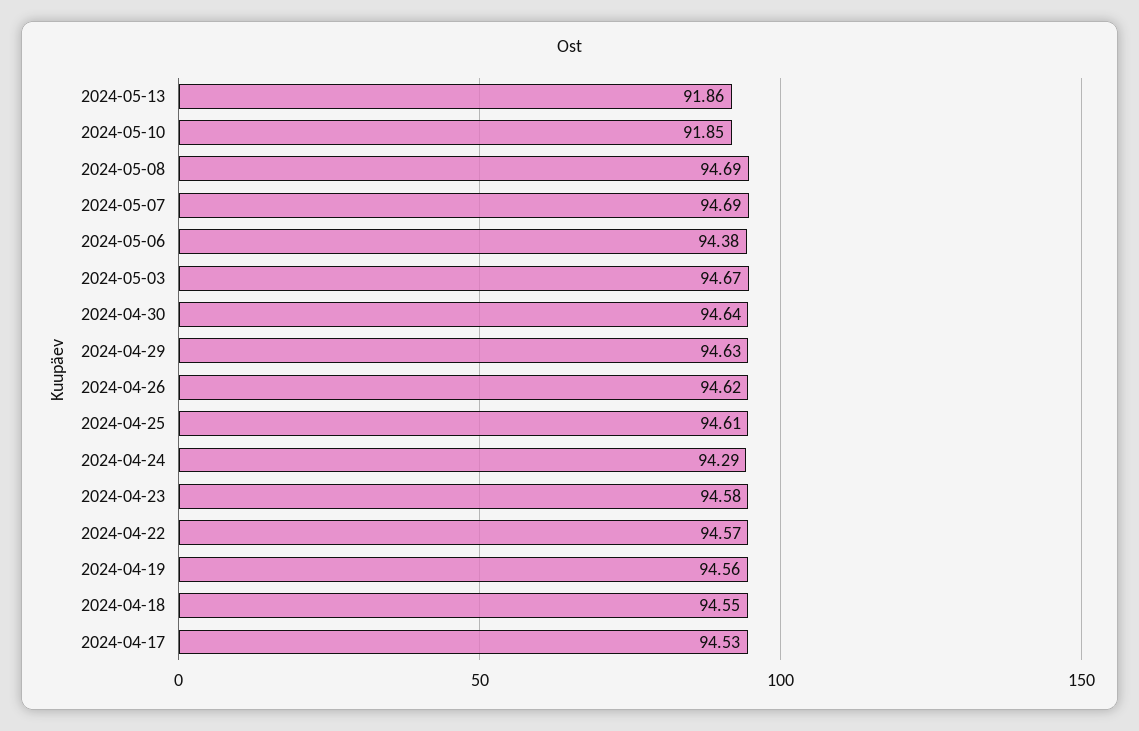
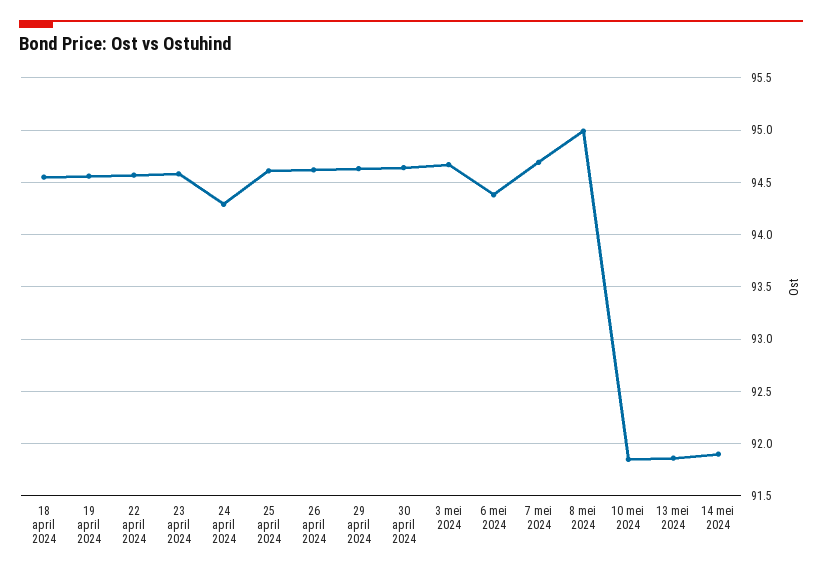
2024-05-08: 94.69 -> 95
2024-04-17: 94.53 -> none
14 mei 2024: none -> 91.9

